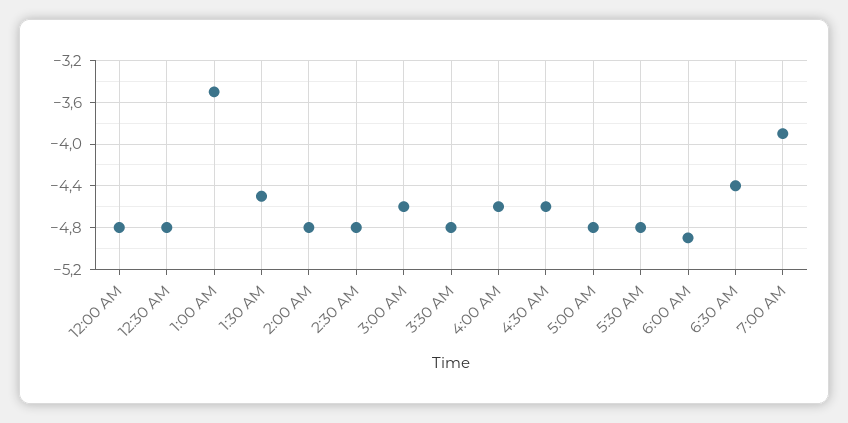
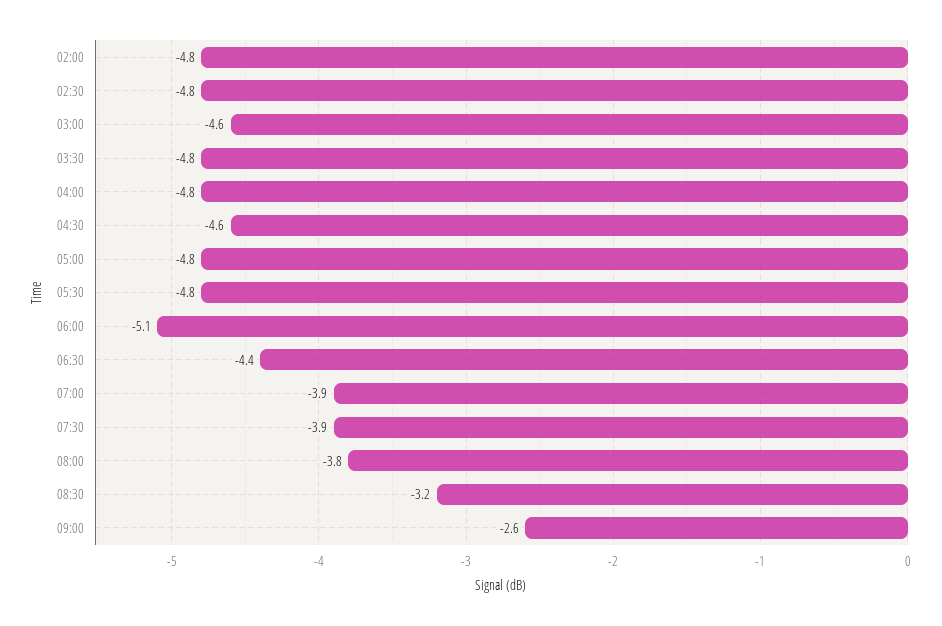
12:00 AM: -4.8 -> none
12:30 AM: -4.8 -> none
1:00 AM: -3.5 -> none
1:30 AM: -4.5 -> none
4:00 AM: -4.6 -> -4.8
6:00 AM: -4.9 -> -5.1
07:30: none -> -3.9
08:00: none -> -3.8
08:30: none -> -3.2
09:00: none -> -2.6

